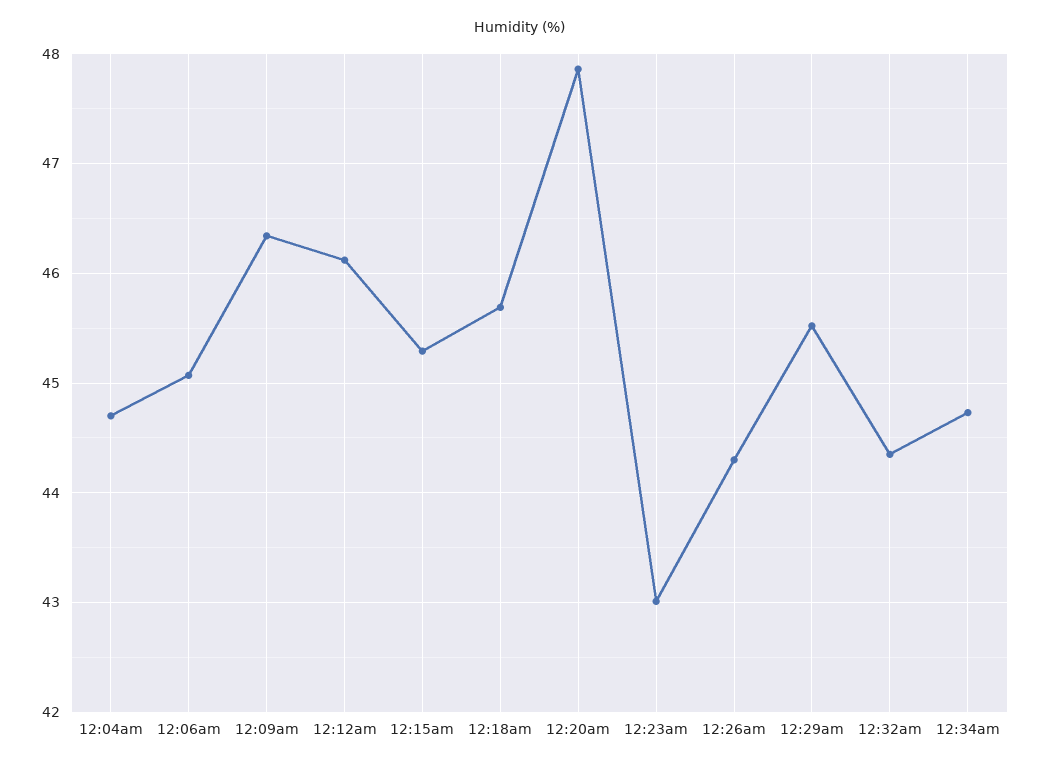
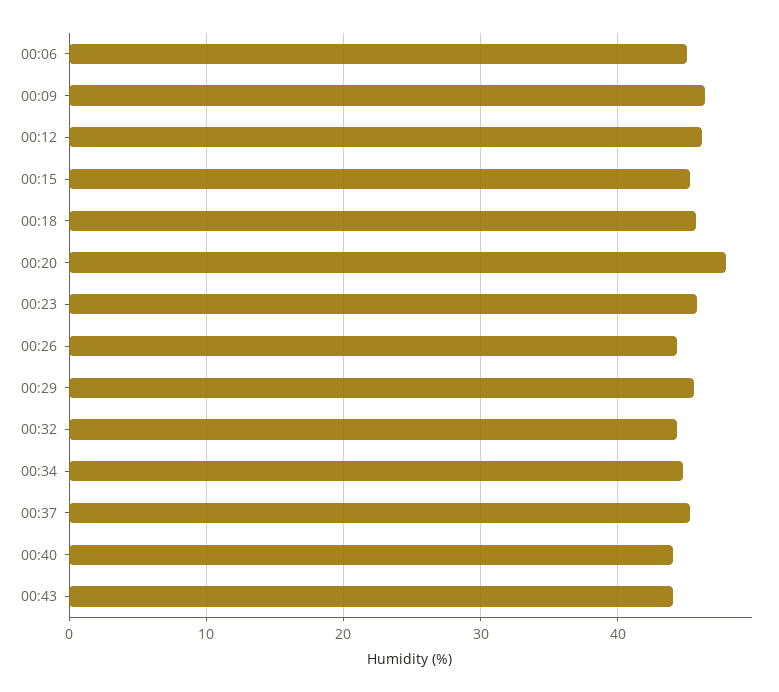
12:04am: 44.7 -> none
12:23am: 43 -> 46
00:37: none -> 45
00:40: none -> 44
00:43: none -> 44

